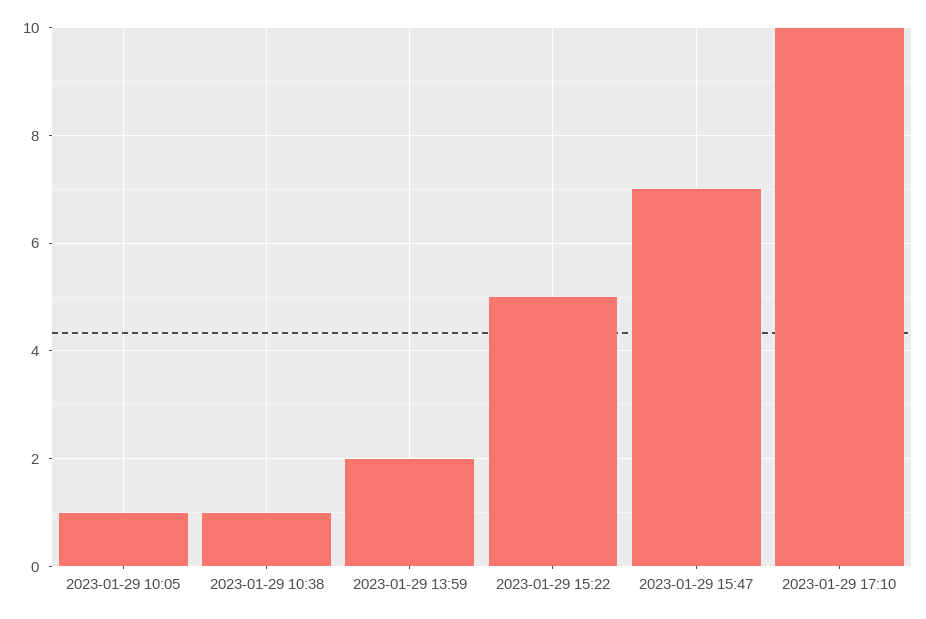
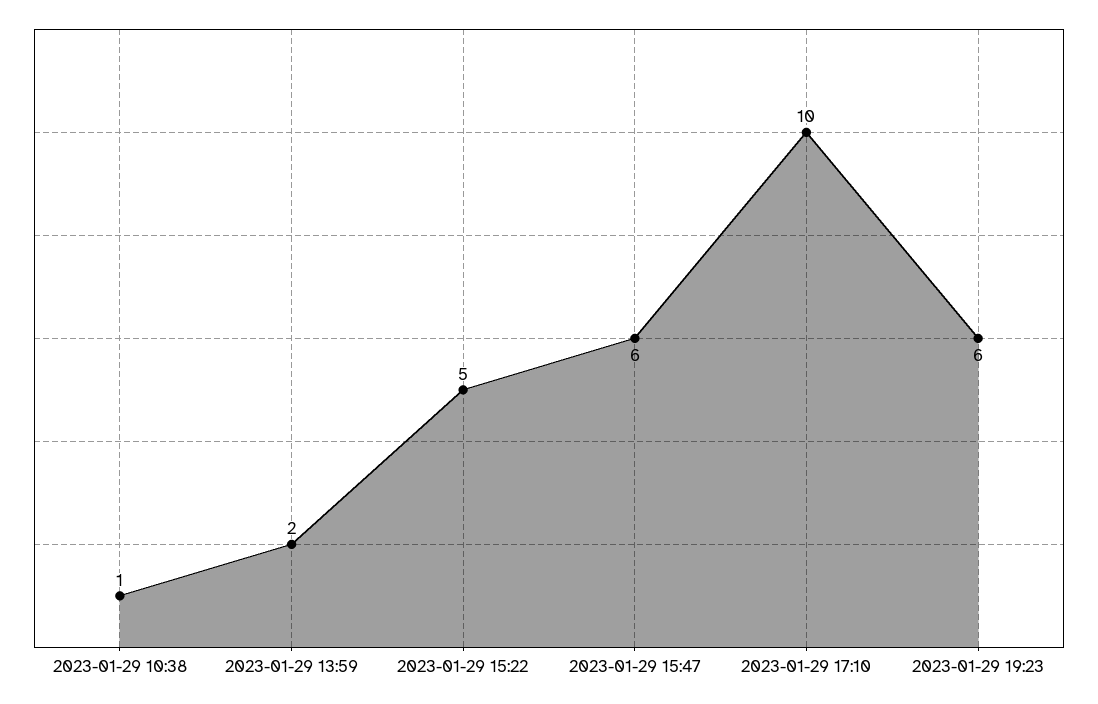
2023-01-29 10:05: 1 -> none
2023-01-29 15:47: 7 -> 6
2023-01-29 19:23: none -> 6

